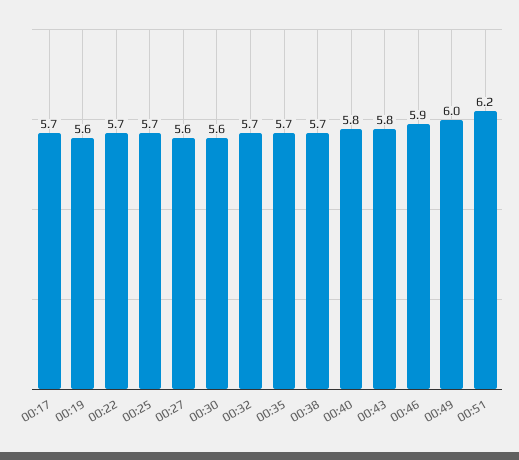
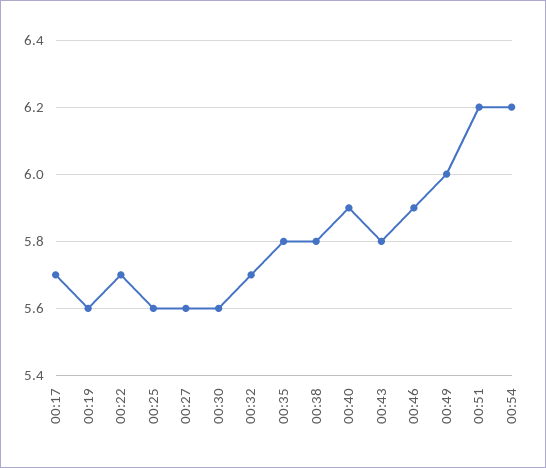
00:25: 5.7 -> 5.6
00:35: 5.7 -> 5.8
00:38: 5.7 -> 5.8
00:40: 5.8 -> 5.9
00:54: none -> 6.2

